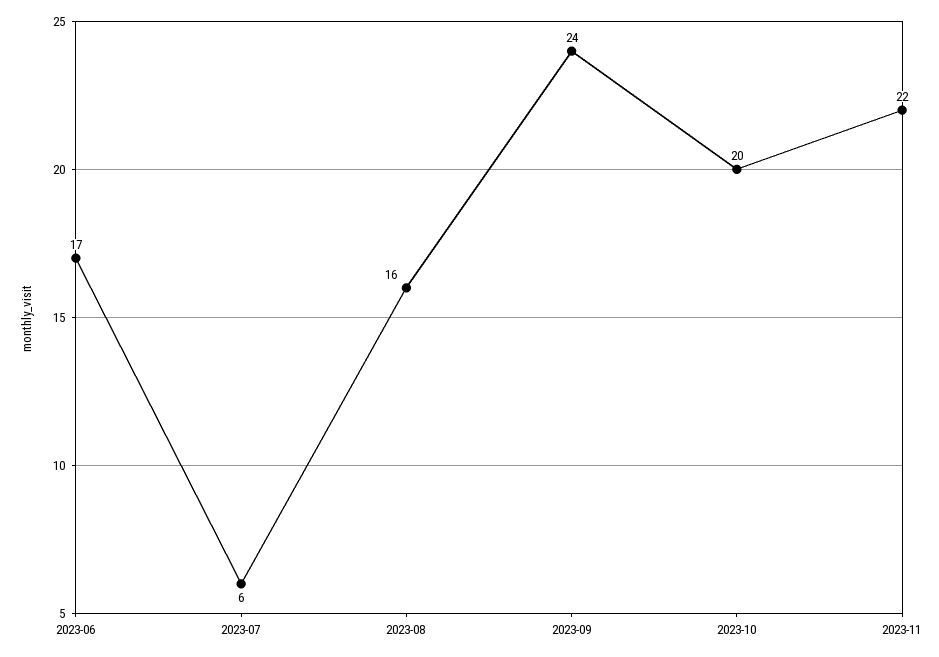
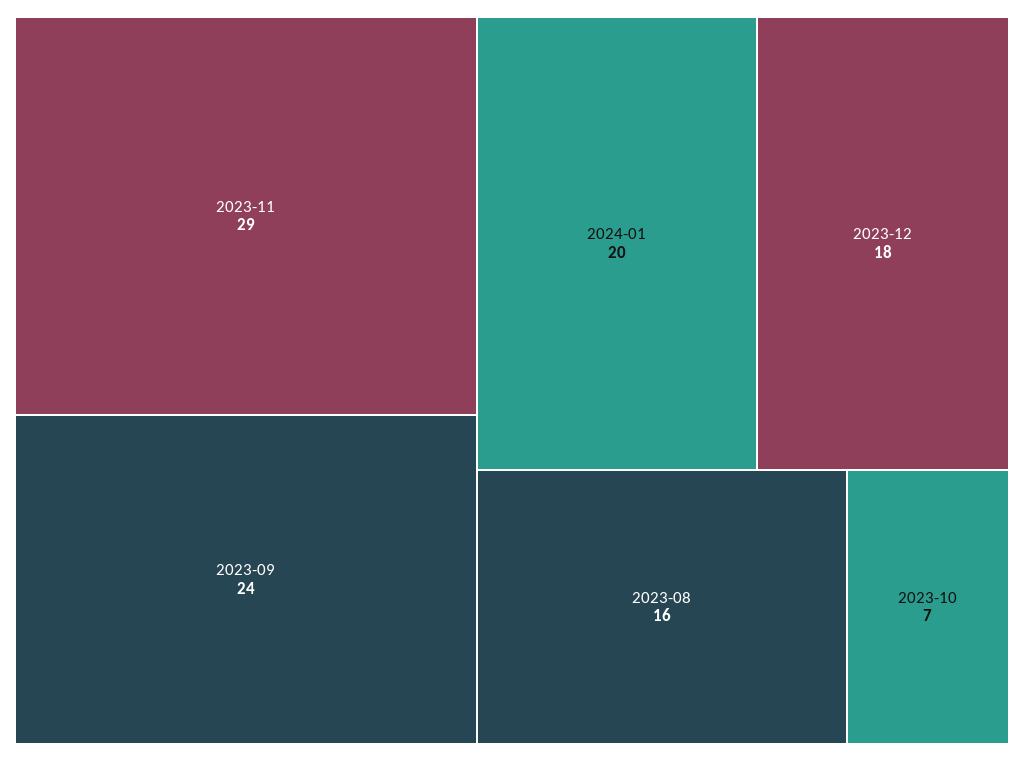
2023-06: 17 -> none
2023-07: 6 -> none
2023-10: 20 -> 7
2023-11: 22 -> 29
2024-01: none -> 20
2023-12: none -> 18

